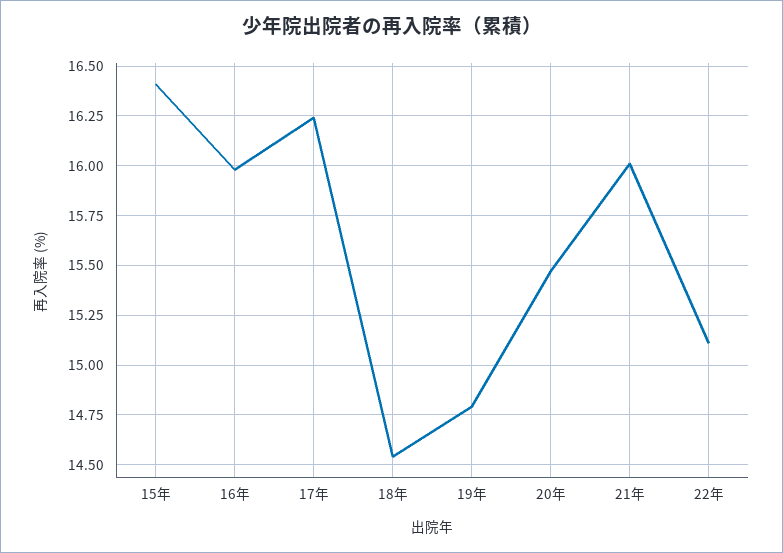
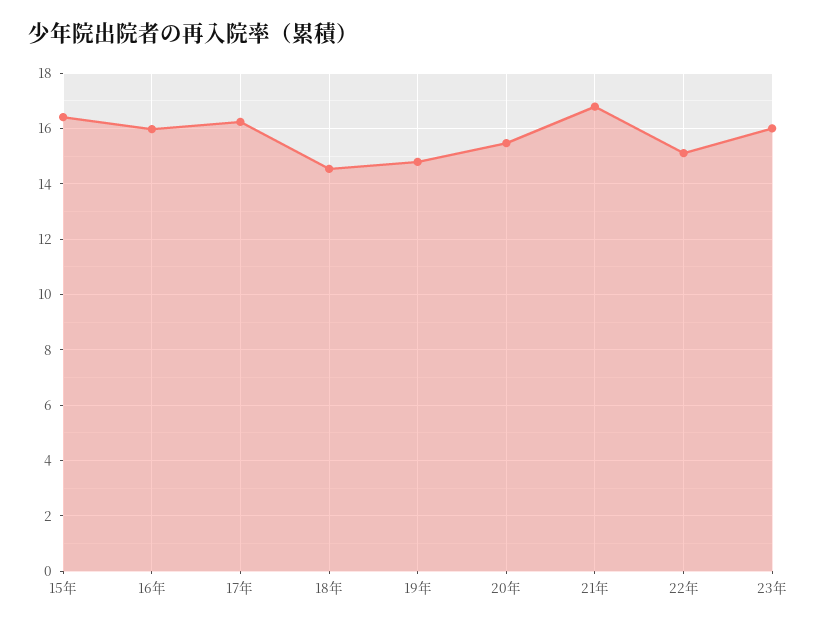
21年: 16 -> 16.75
23年: none -> 16

